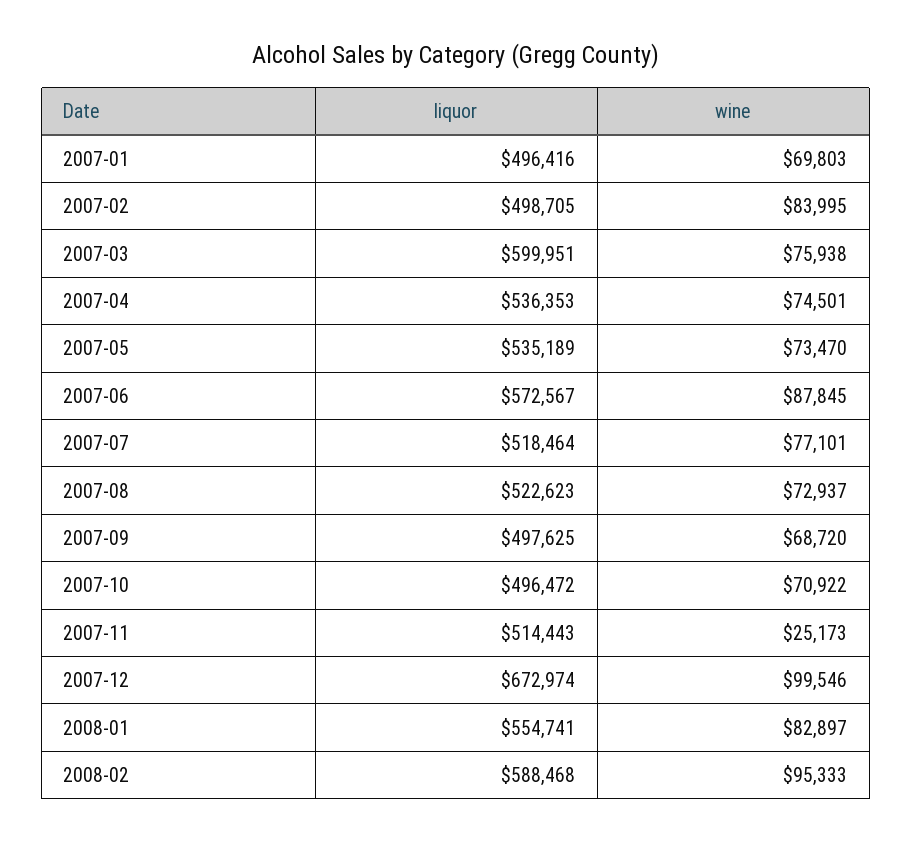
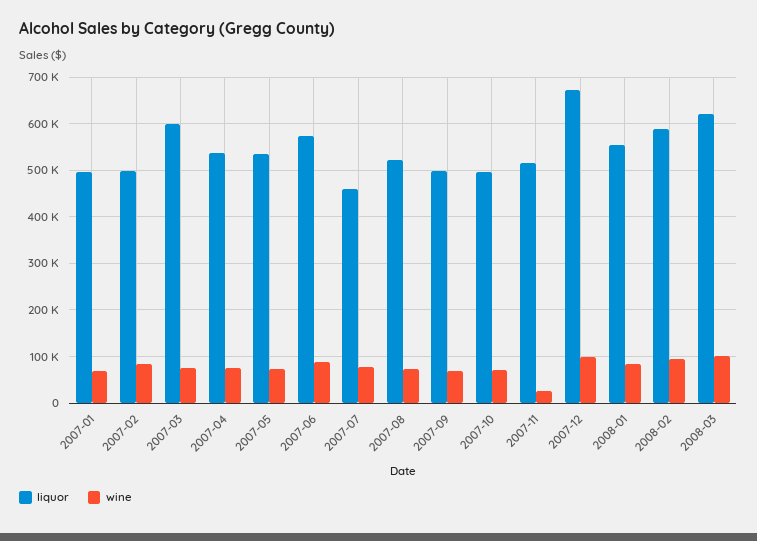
liquor, 2007-07: 518464 -> 460000
liquor, 2008-03: none -> 620000
wine, 2008-03: none -> 100000

